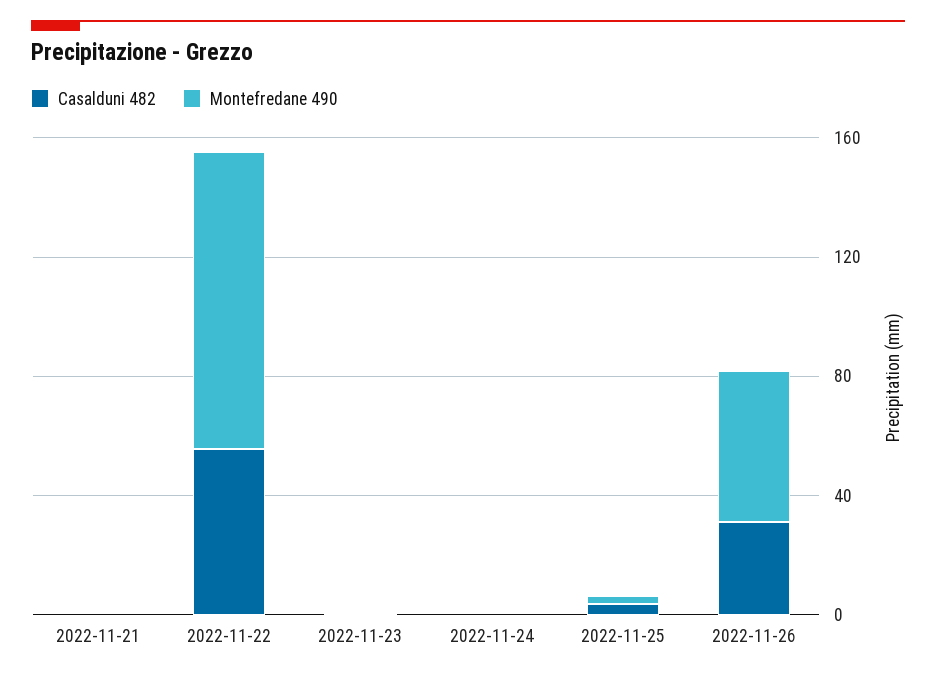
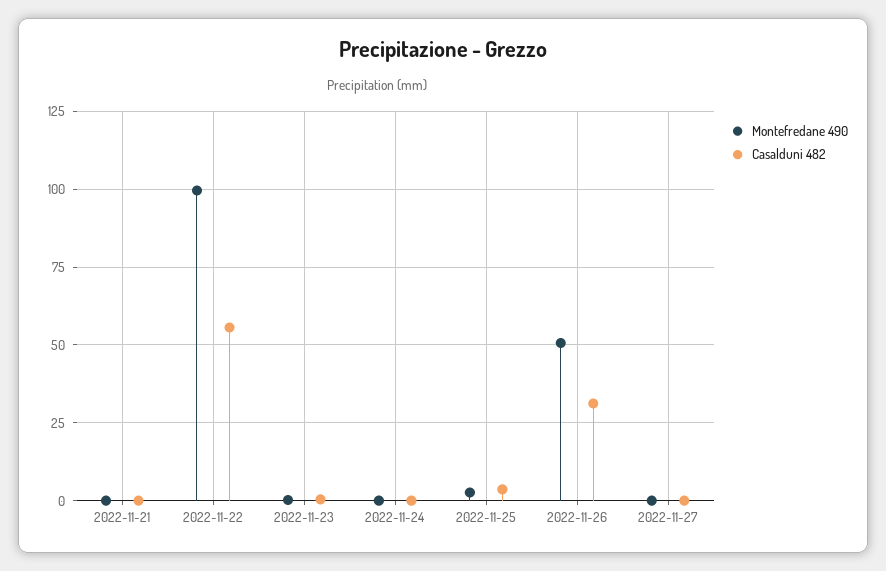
Montefredane 490, 2022-11-27: none -> 0
Casalduni 482, 2022-11-27: none -> 0

